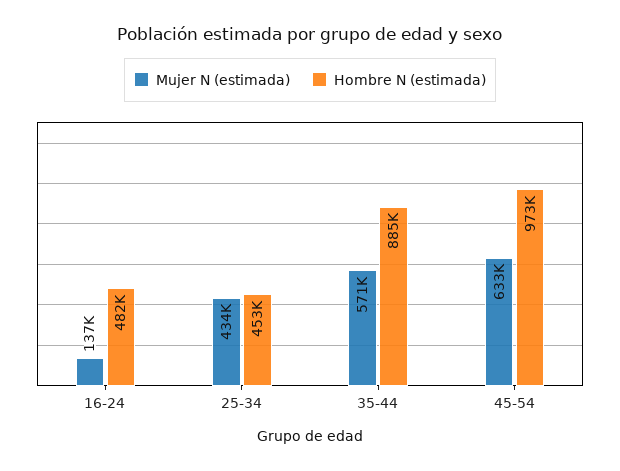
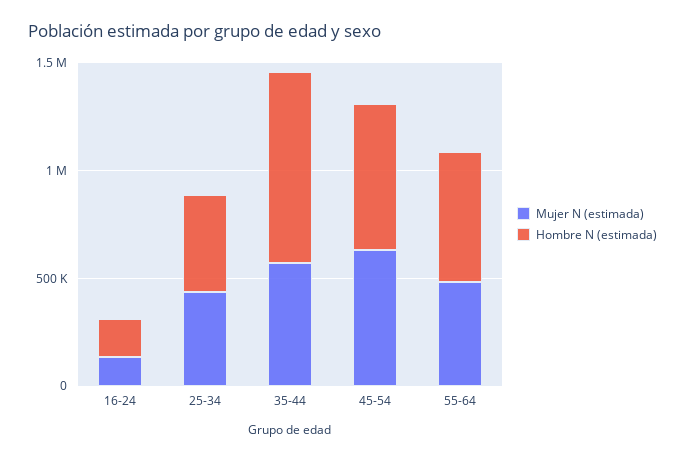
Hombre N (estimada), 16-24: 482000 -> 200000
Hombre N (estimada), 45-54: 973000 -> 700000
Mujer N (estimada), 55-64: none -> 500000
Hombre N (estimada), 55-64: none -> 600000

